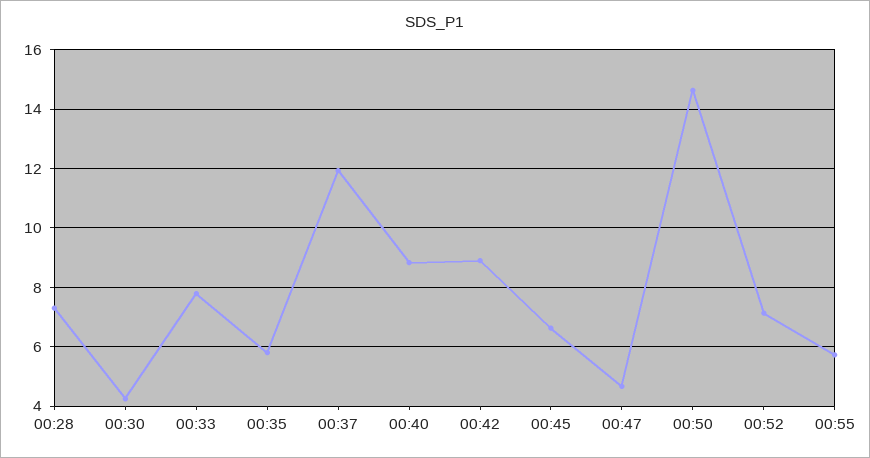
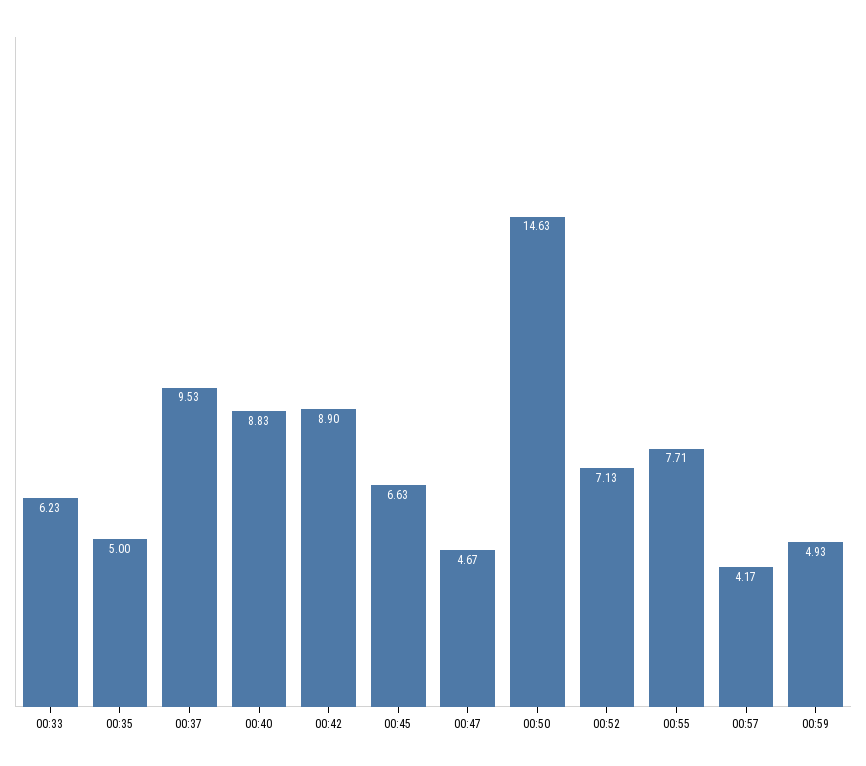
00:28: 7.25 -> none
00:30: 4.25 -> none
00:33: 7.75 -> 6.23
00:35: 5.75 -> 5
00:37: 12 -> 9.53
00:55: 5.75 -> 7.71
00:57: none -> 4.17
00:59: none -> 4.93

